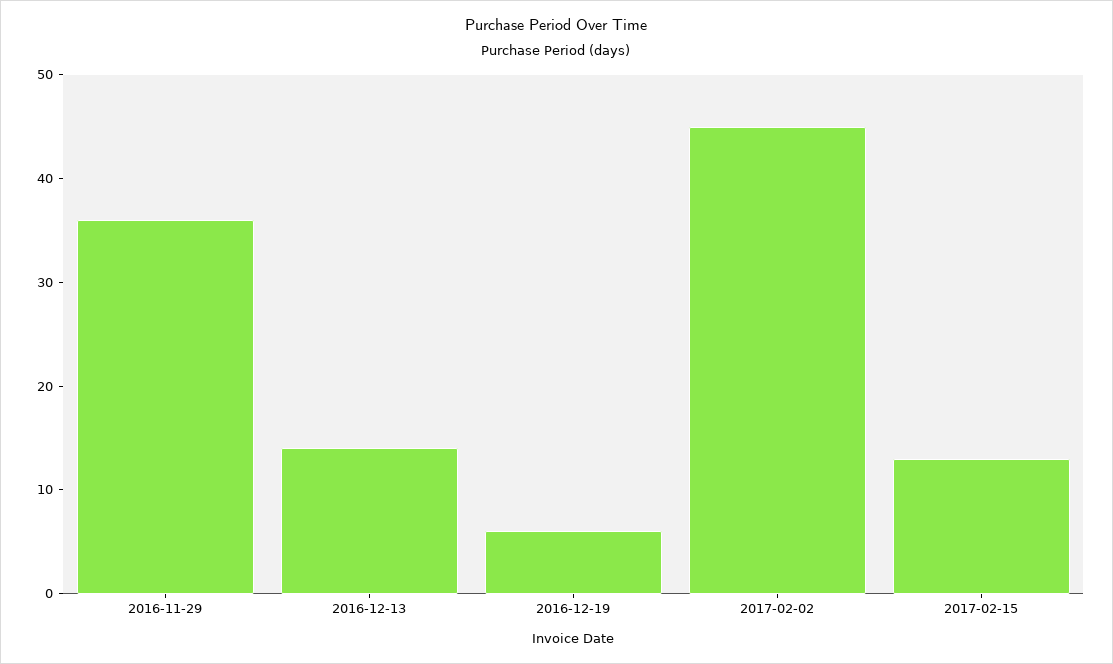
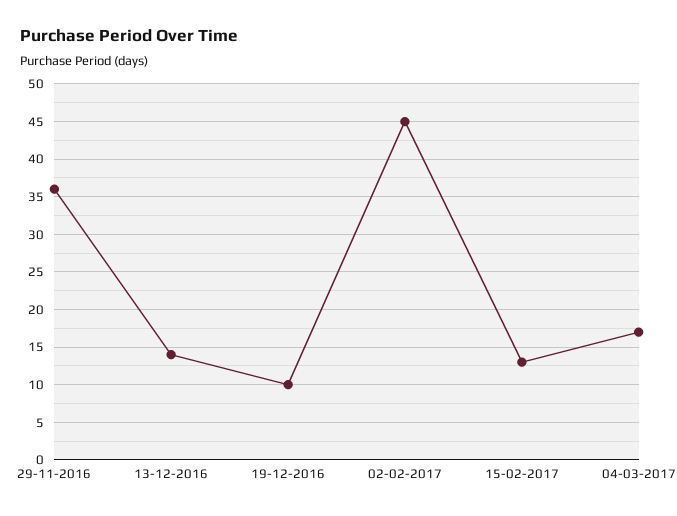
2016-12-19: 6 -> 10
04-03-2017: none -> 17

